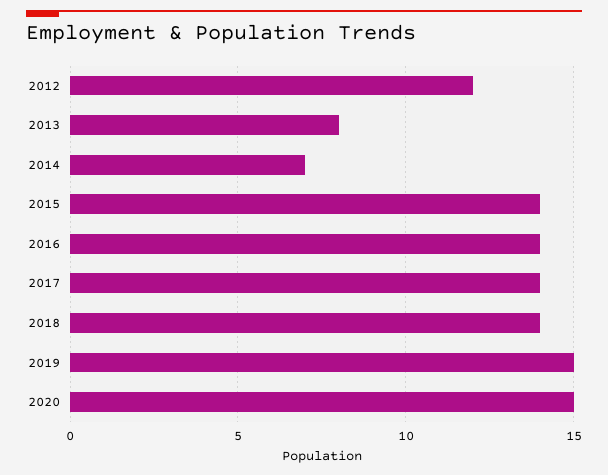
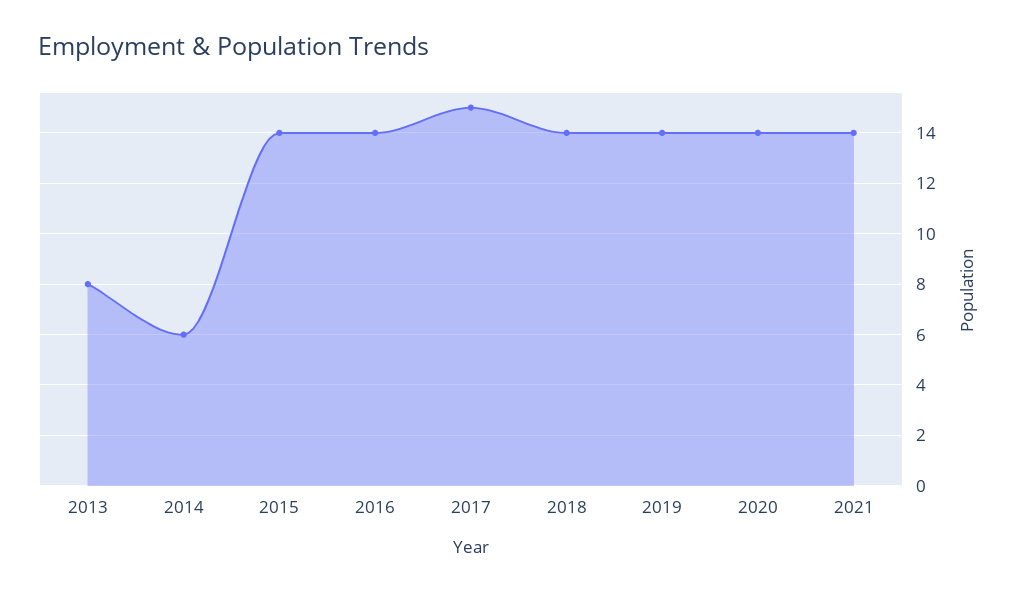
2012: 12 -> none
2014: 7 -> 6
2017: 14 -> 15
2019: 15 -> 14
2020: 15 -> 14
2021: none -> 14

